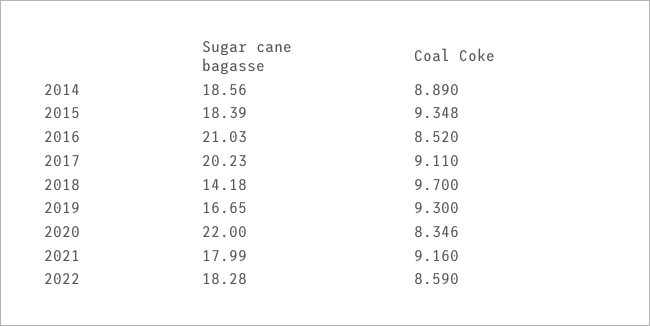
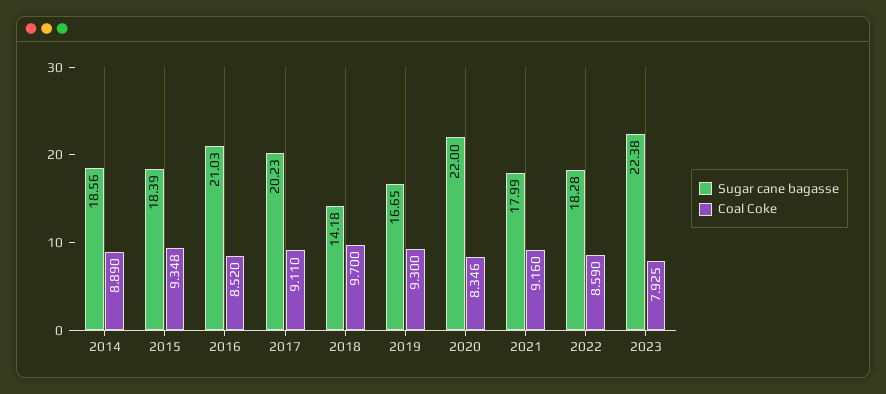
Sugar cane bagasse, 2023: none -> 22.38
Coal Coke, 2023: none -> 7.925

